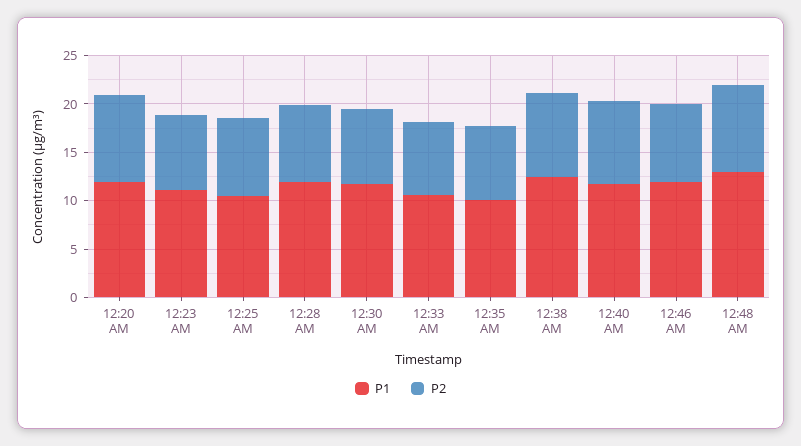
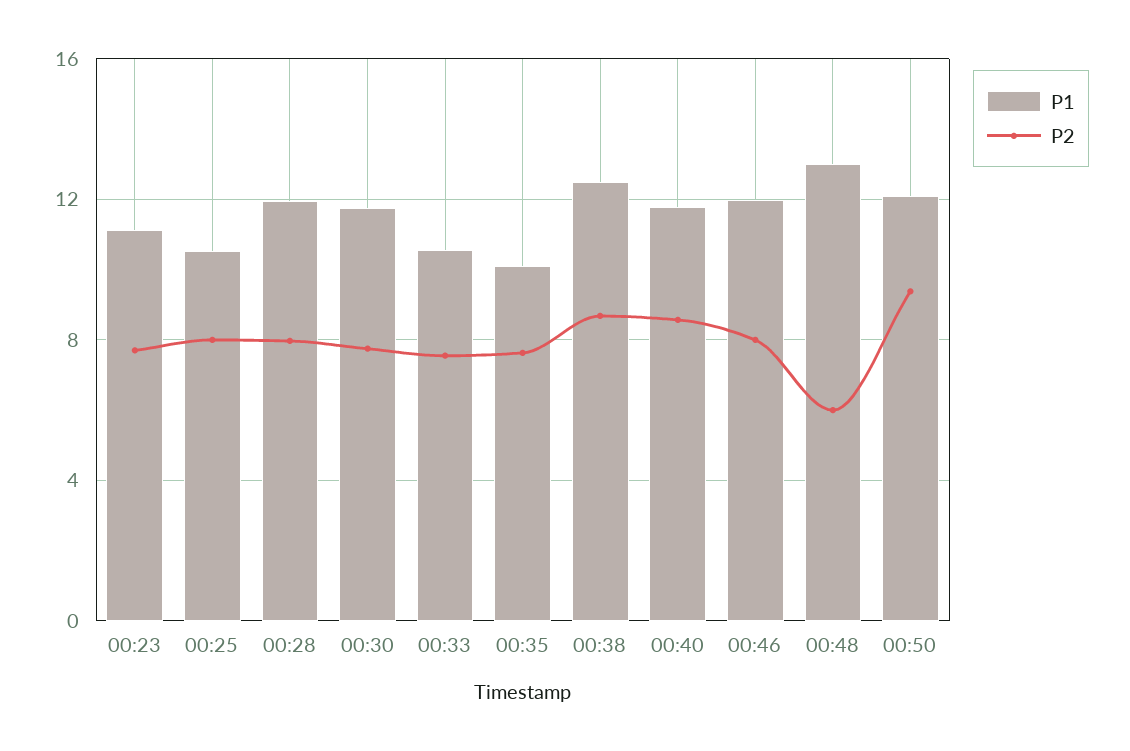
P1, 12:20 AM: 12 -> none
P2, 12:20 AM: 9 -> none
P2, 12:48 AM: 9 -> 6
P1, 00:50: none -> 12
P2, 00:50: none -> 9.5

